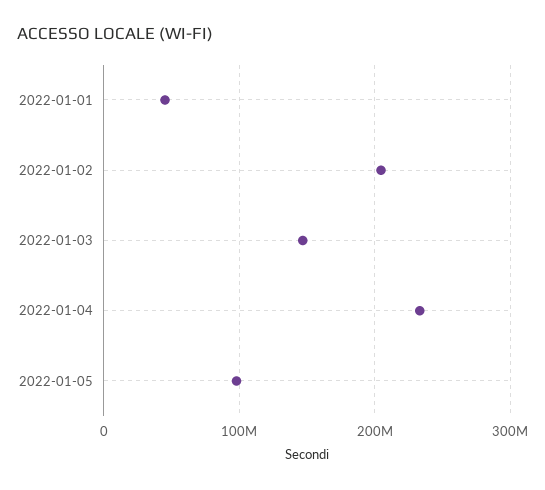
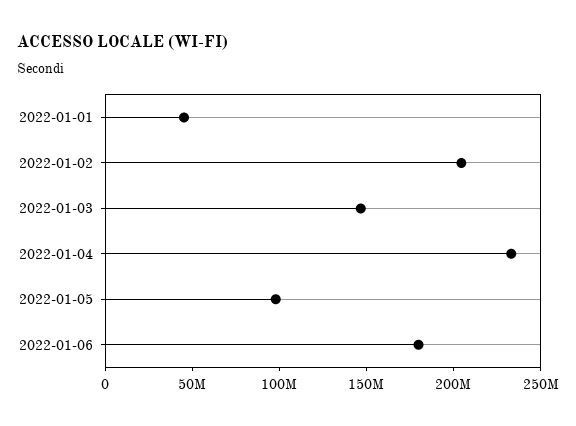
2022-01-06: none -> 180000000

